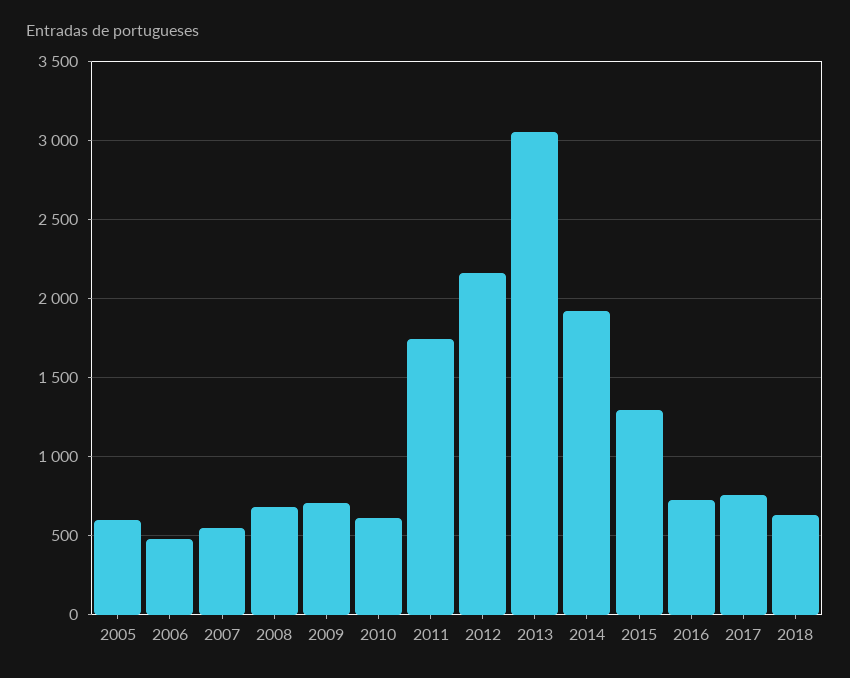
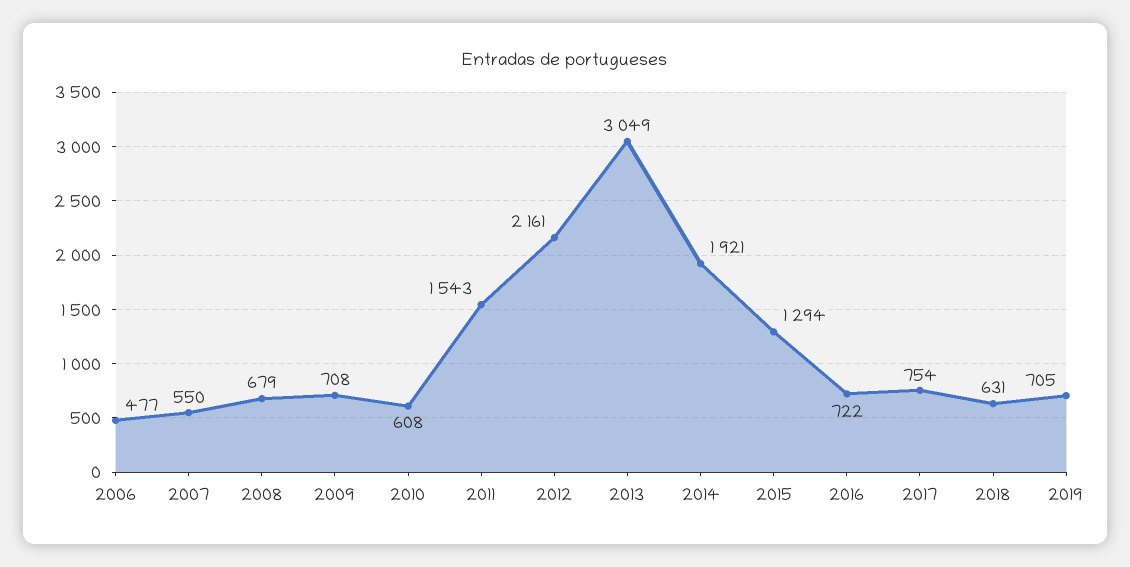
2005: 600 -> none
2011: 1750 -> 1543
2019: none -> 705

